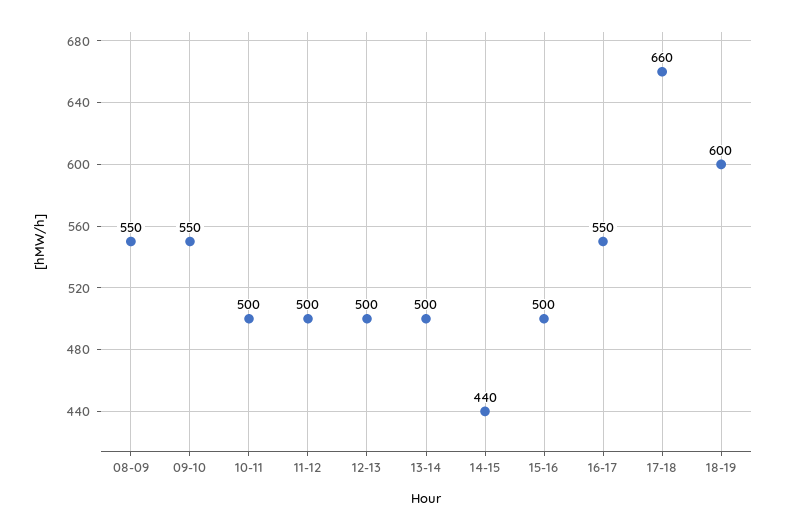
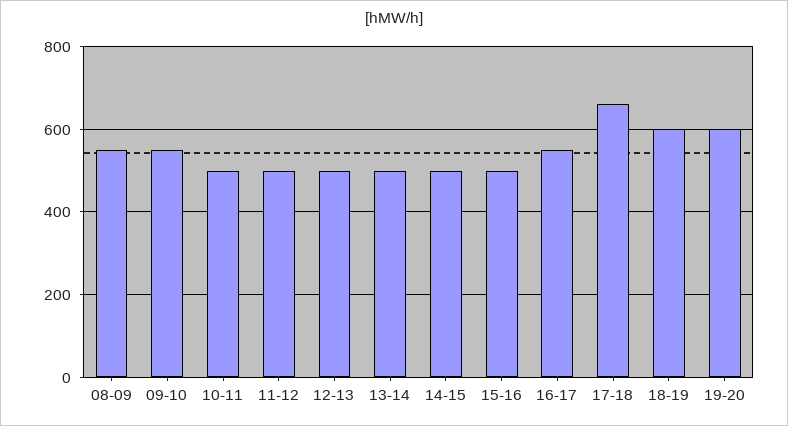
14-15: 440 -> 500
19-20: none -> 600

